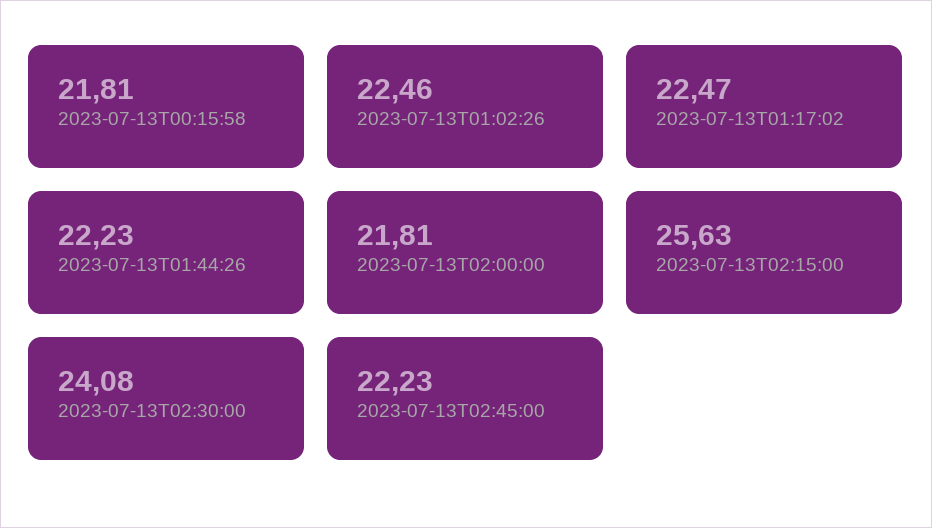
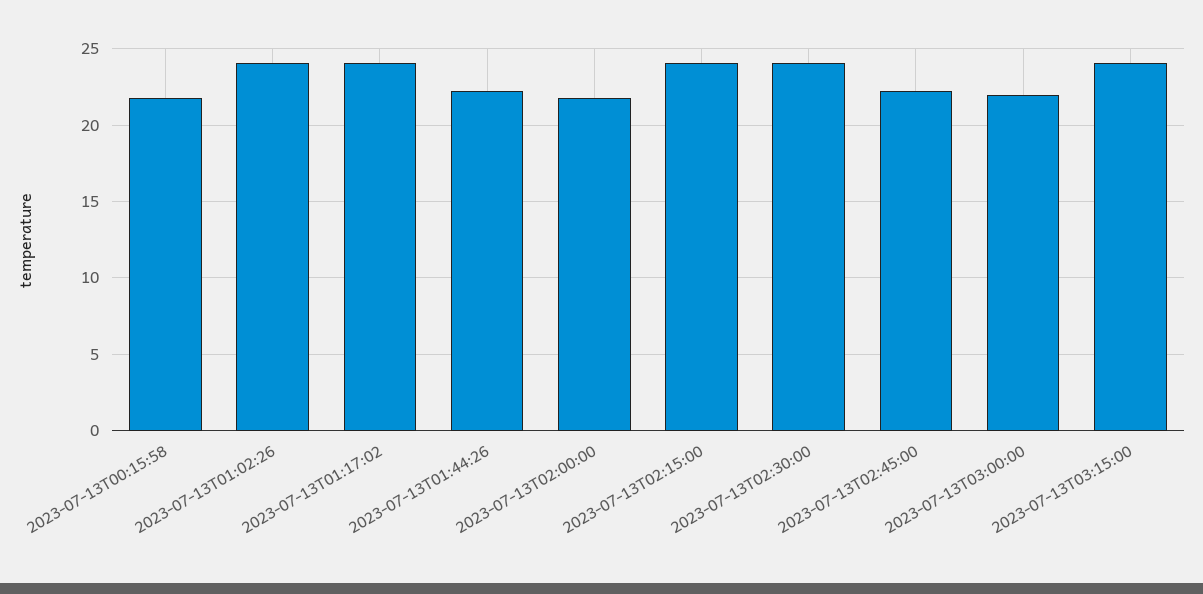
2023-07-13T01:02:26: 22.46 -> 24
2023-07-13T01:17:02: 22.47 -> 24
2023-07-13T02:15:00: 25.63 -> 24
2023-07-13T03:00:00: none -> 22
2023-07-13T03:15:00: none -> 24

